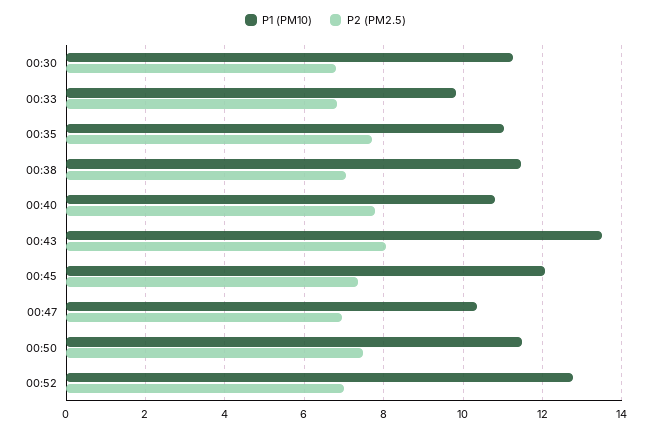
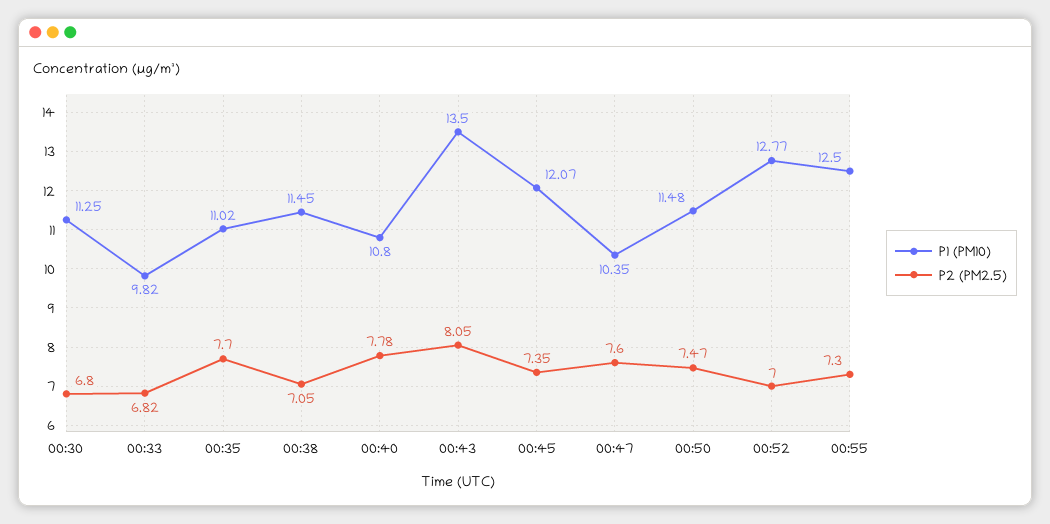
P2 (PM2.5), 00:47: 7 -> 7.6
P1 (PM10), 00:55: none -> 12.5
P2 (PM2.5), 00:55: none -> 7.3

